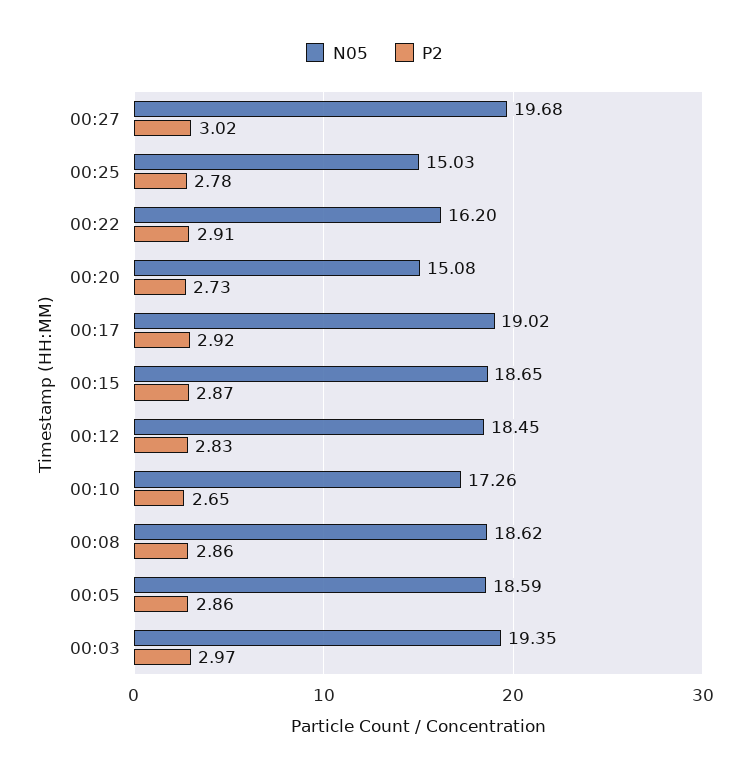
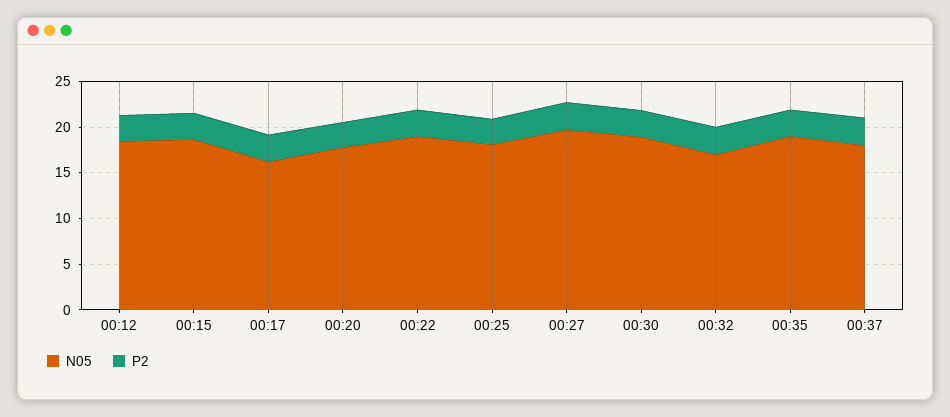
N05, 00:25: 15.03 -> 18
N05, 00:22: 16.2 -> 19
N05, 00:20: 15.08 -> 18
N05, 00:17: 19.02 -> 16
N05, 00:10: 17.26 -> none
P2, 00:10: 2.65 -> none
N05, 00:08: 18.62 -> none
P2, 00:08: 2.86 -> none
N05, 00:05: 18.59 -> none
P2, 00:05: 2.86 -> none
N05, 00:03: 19.35 -> none
P2, 00:03: 2.97 -> none
N05, 00:30: none -> 19
P2, 00:30: none -> 3
N05, 00:32: none -> 17
P2, 00:32: none -> 3
N05, 00:35: none -> 19
P2, 00:35: none -> 3
N05, 00:37: none -> 18
P2, 00:37: none -> 3

